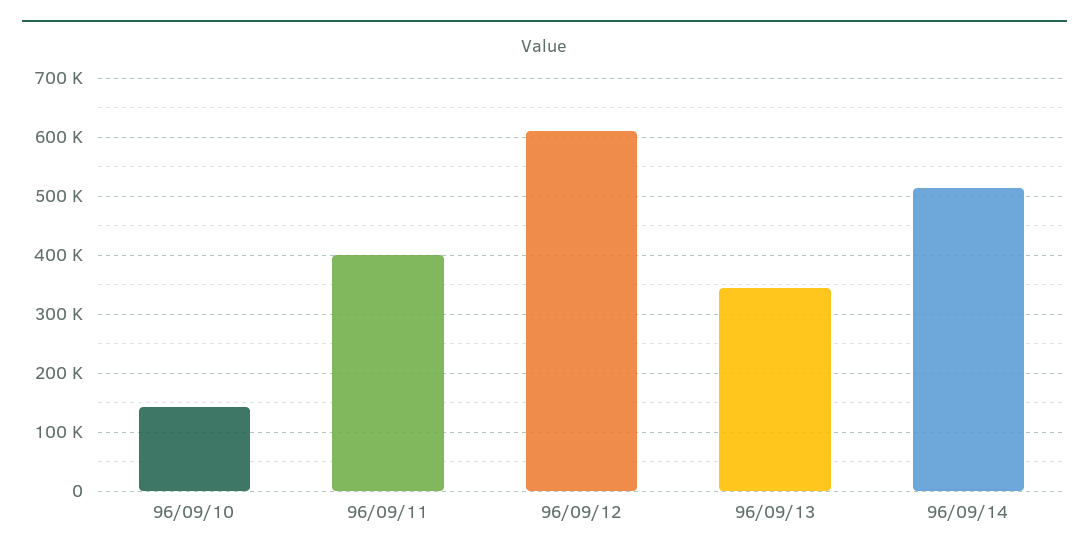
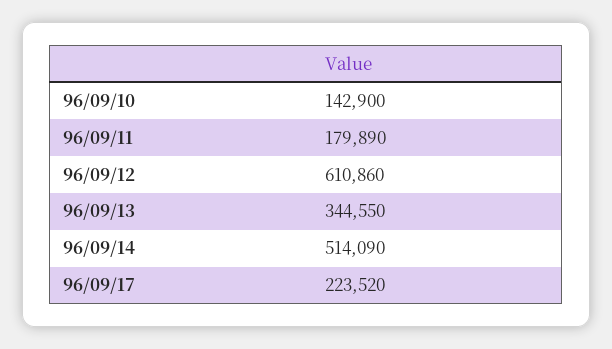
96/09/11: 400000 -> 179890
96/09/17: none -> 223520

